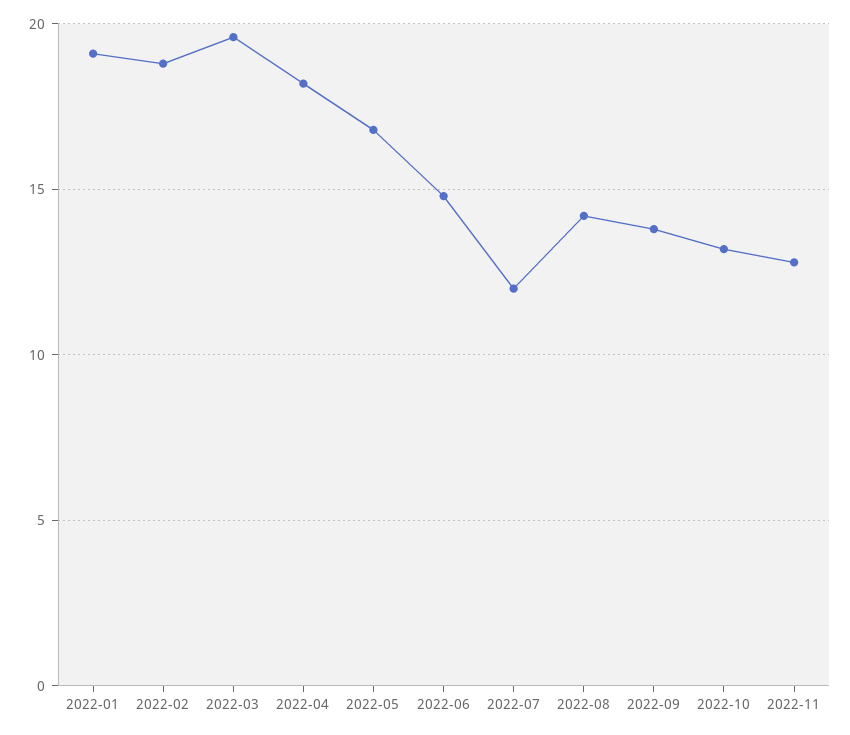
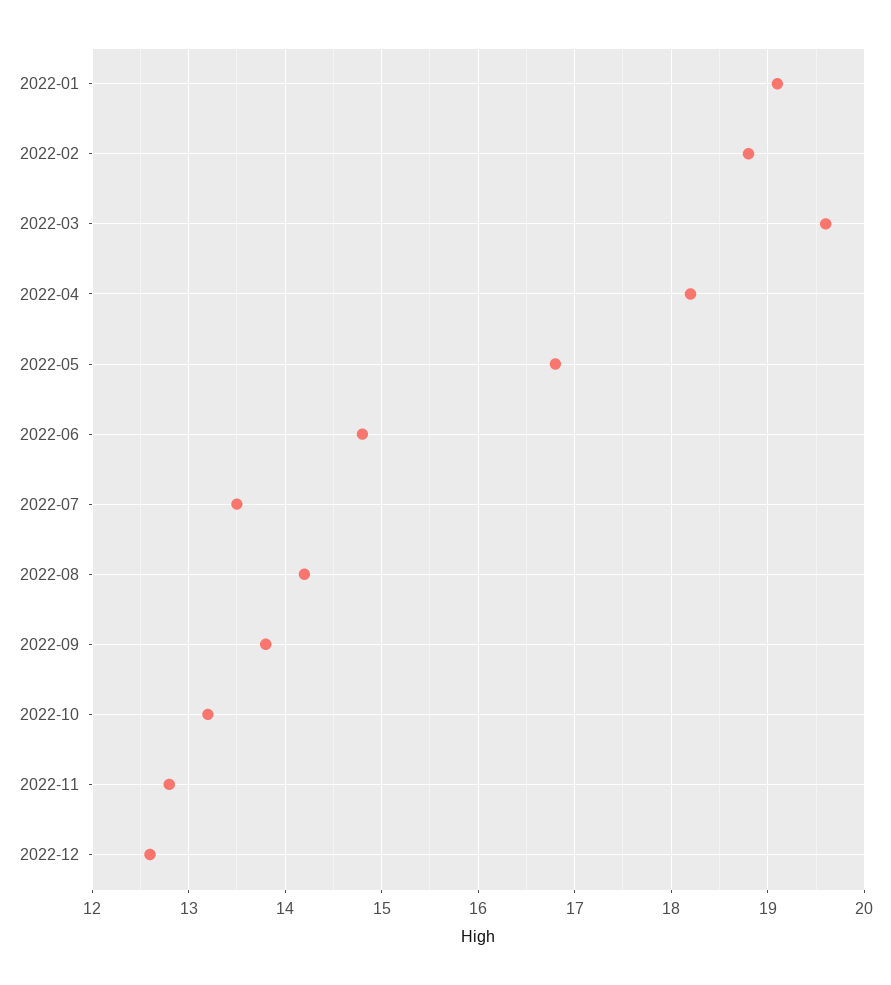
2022-07: 12 -> 13.5
2022-12: none -> 12.6

